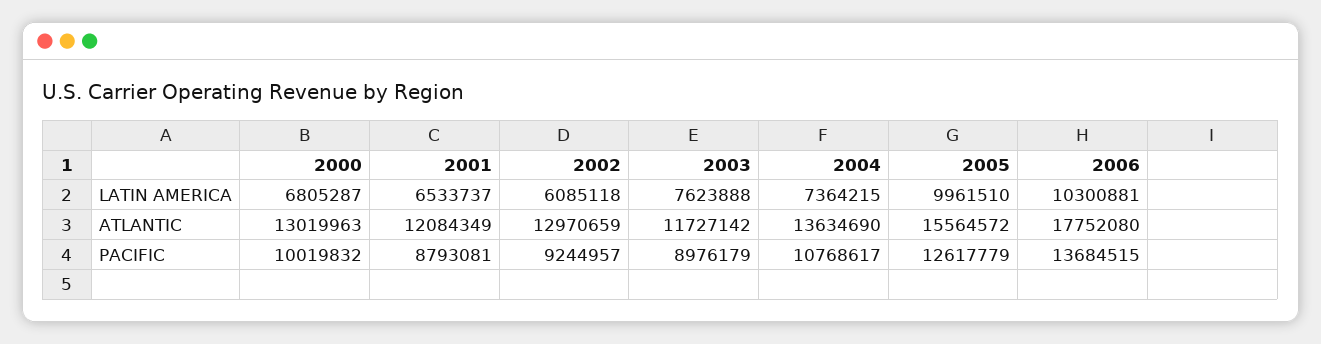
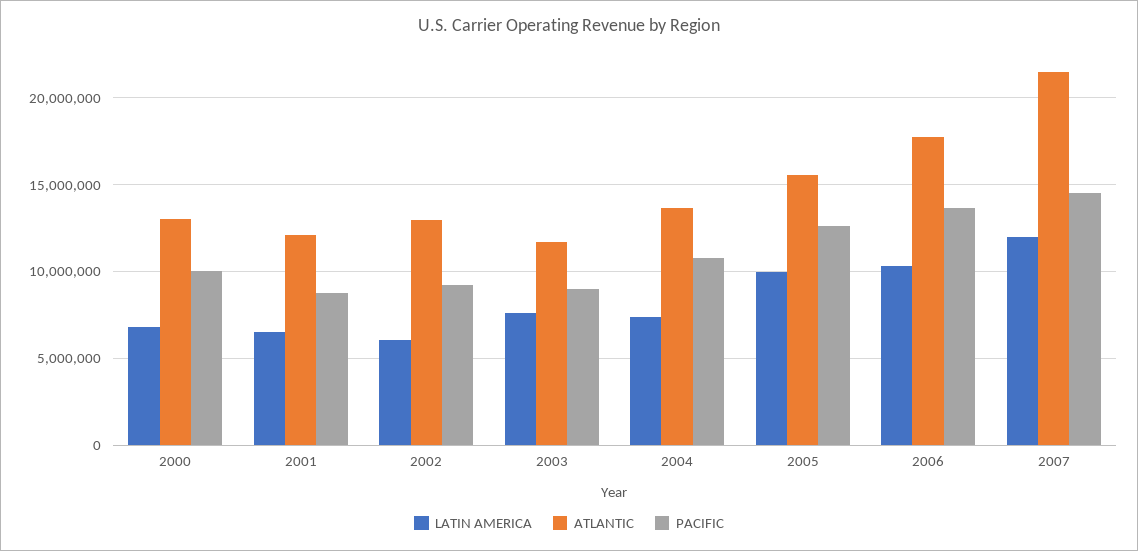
LATIN AMERICA, 2007: none -> 12000000
ATLANTIC, 2007: none -> 21500000
PACIFIC, 2007: none -> 14500000

